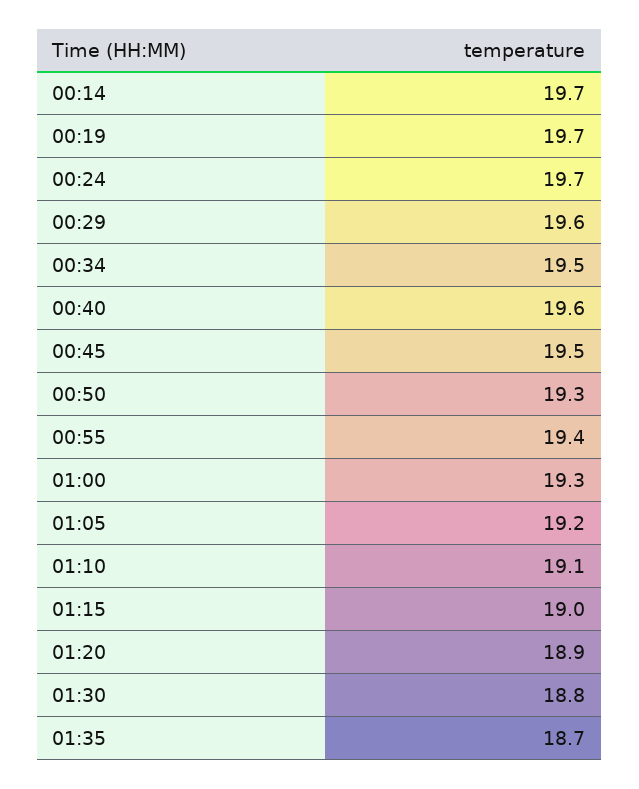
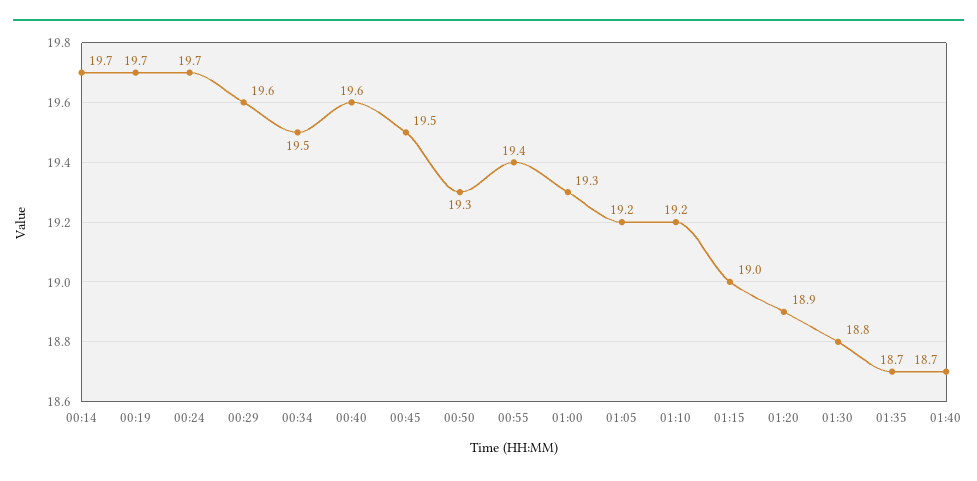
01:10: 19.1 -> 19.2
01:40: none -> 18.7

